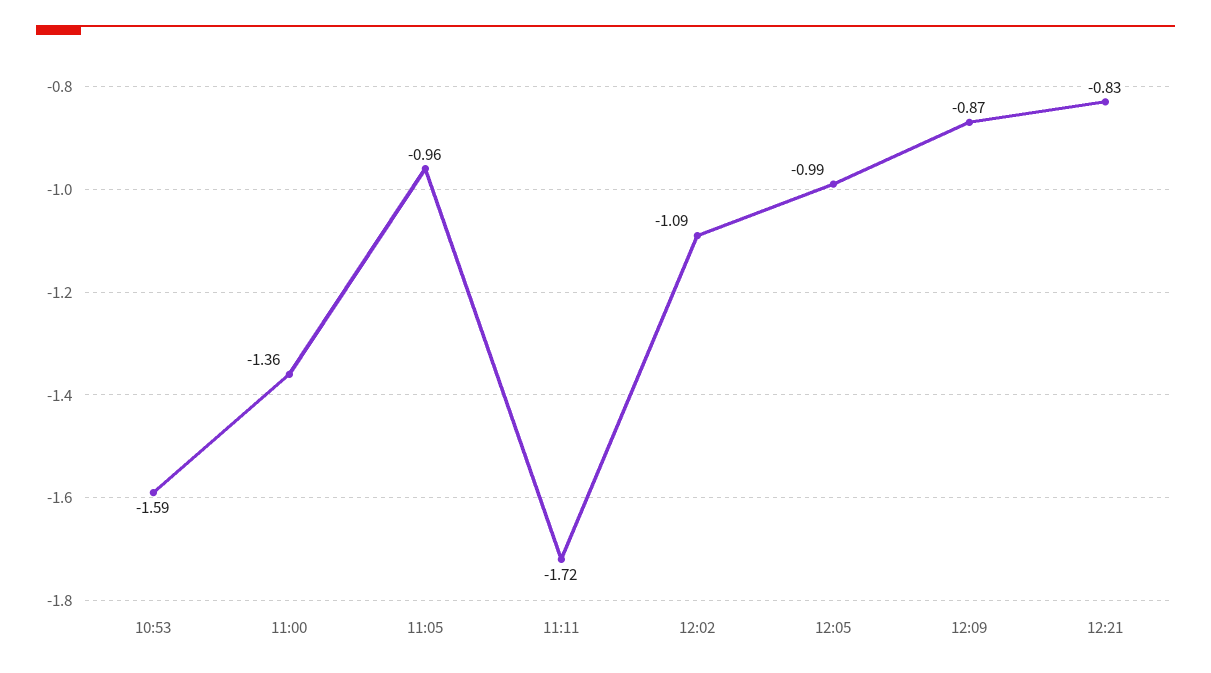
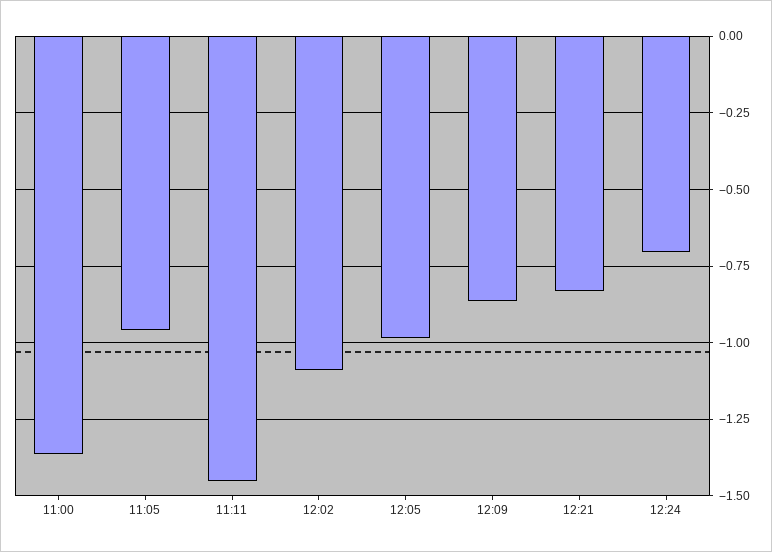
10:53: -1.59 -> none
11:11: -1.72 -> -1.45
12:24: none -> -0.7

